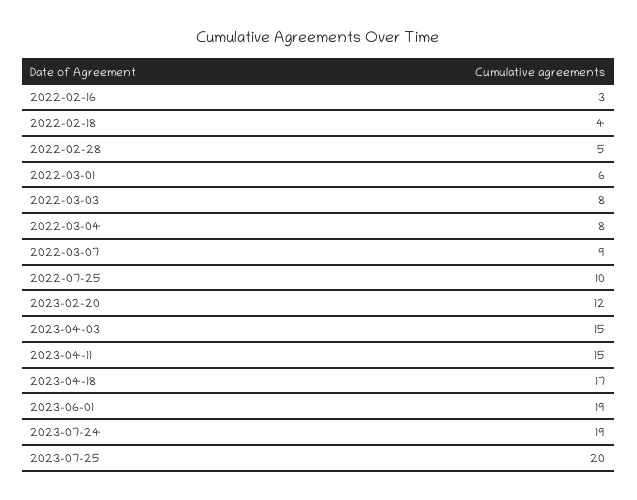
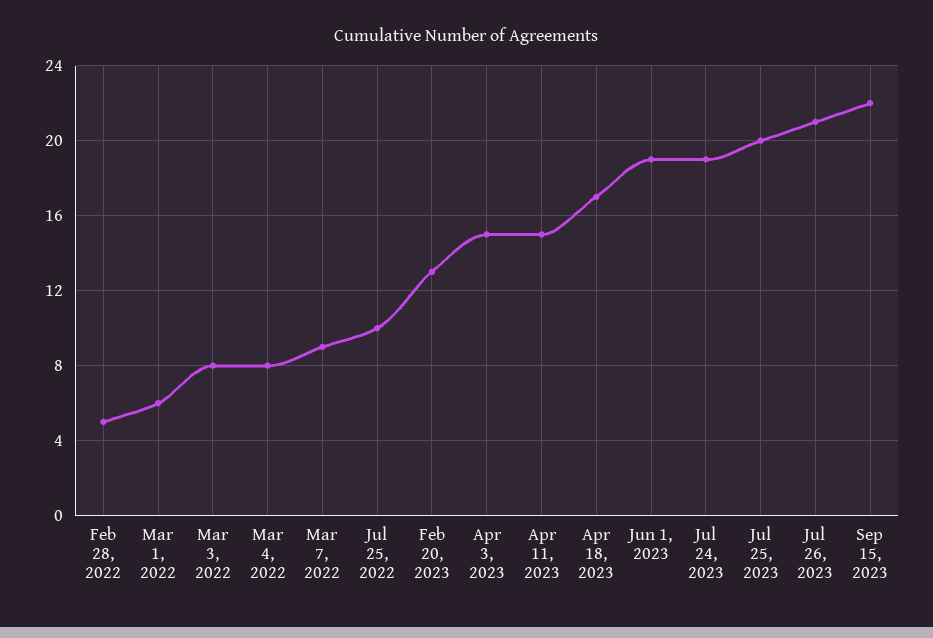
2022-02-16: 3 -> none
2022-02-18: 4 -> none
2023-02-20: 12 -> 13
Jul 26, 2023: none -> 21
Sep 15, 2023: none -> 22

